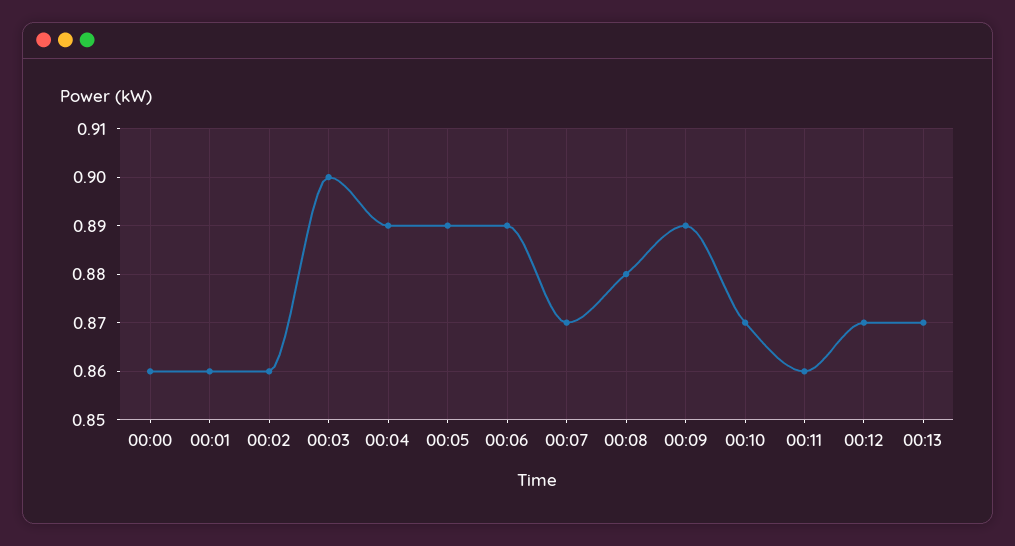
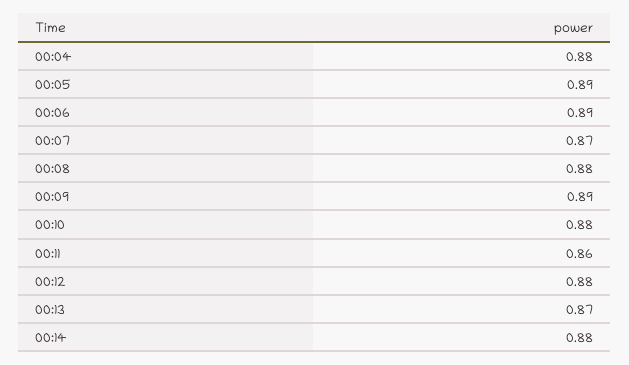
00:00: 0.86 -> none
00:01: 0.86 -> none
00:02: 0.86 -> none
00:03: 0.9 -> none
00:04: 0.89 -> 0.88
00:10: 0.87 -> 0.88
00:12: 0.87 -> 0.88
00:14: none -> 0.88

